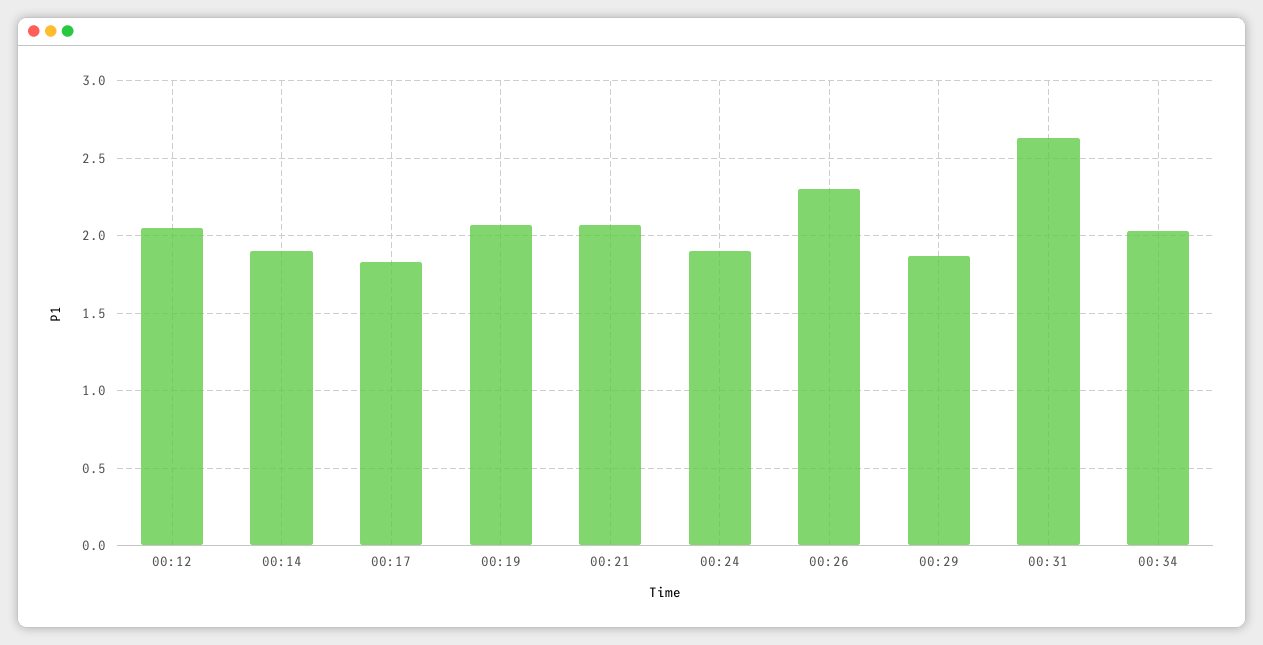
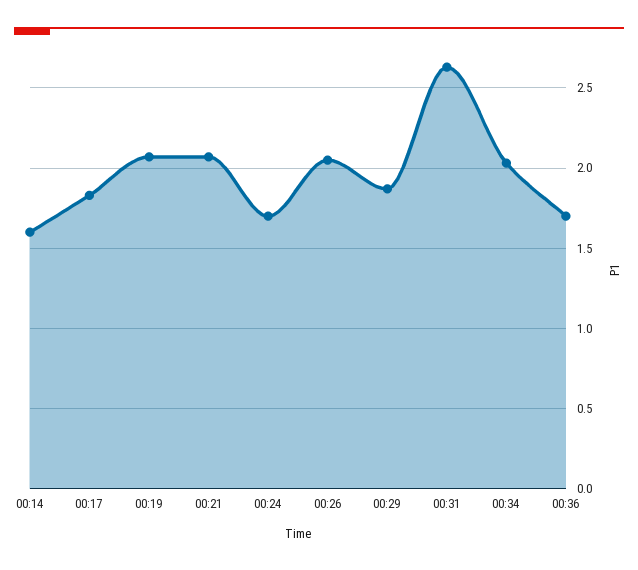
00:12: 2.05 -> none
00:14: 1.9 -> 1.6
00:24: 1.9 -> 1.7
00:26: 2.3 -> 2.05
00:36: none -> 1.7

